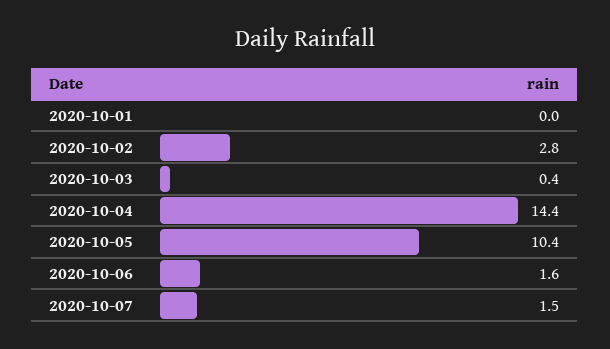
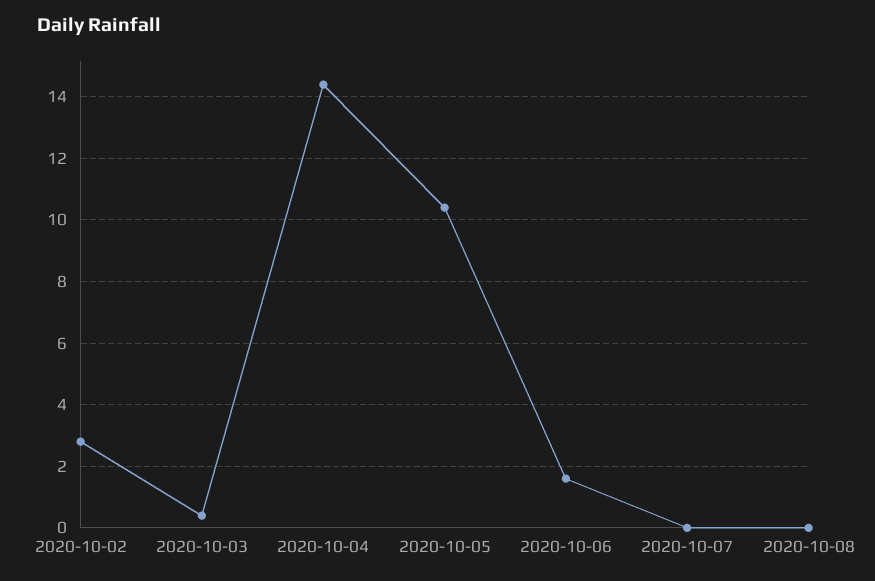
2020-10-01: 0 -> none
2020-10-07: 1.5 -> 0
2020-10-08: none -> 0

